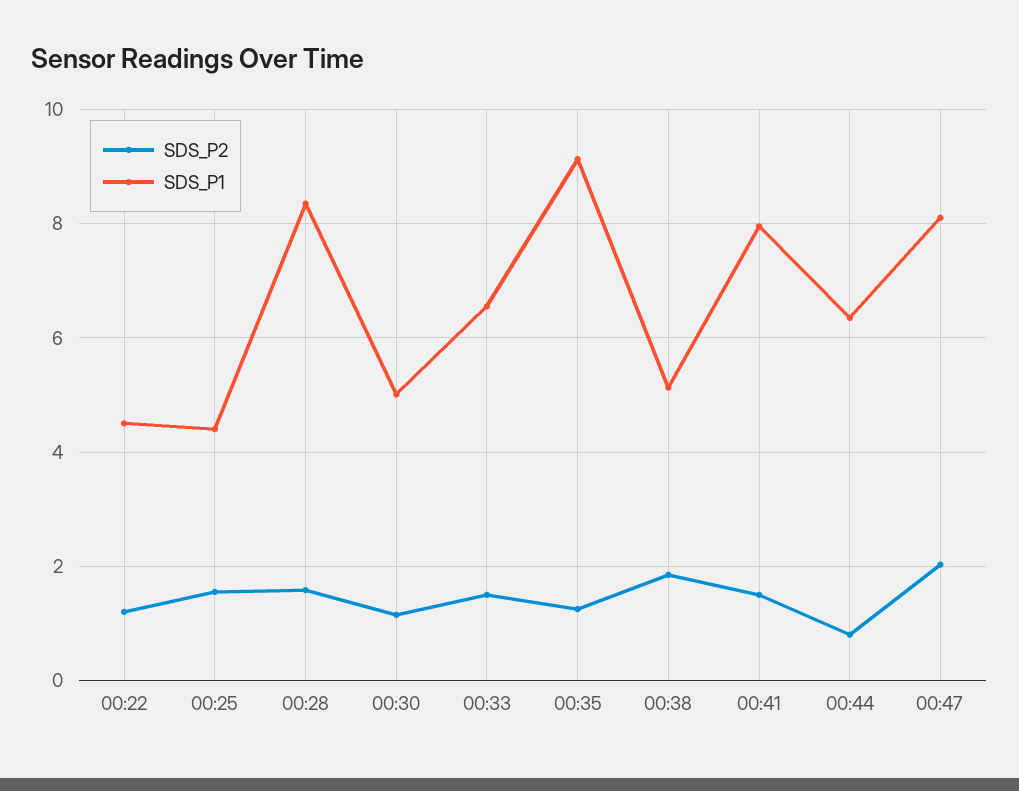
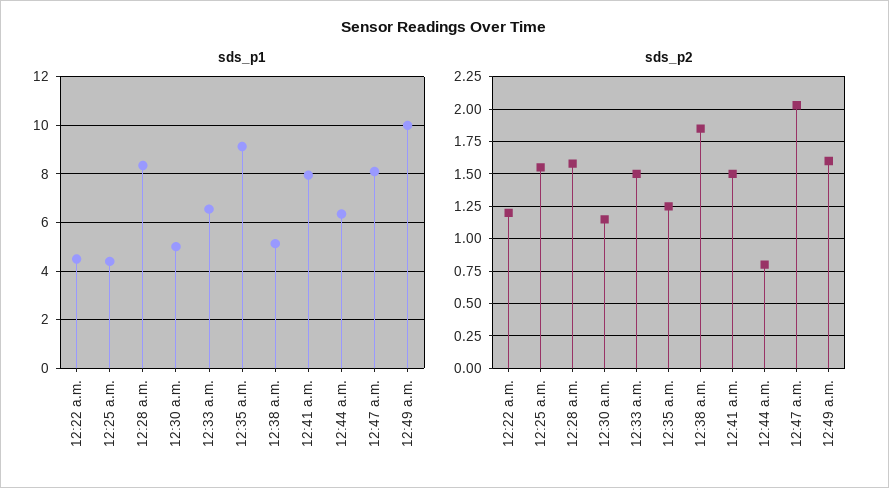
SDS_P1, 12:49 a.m.: none -> 10
SDS_P2, 12:49 a.m.: none -> 1.6

